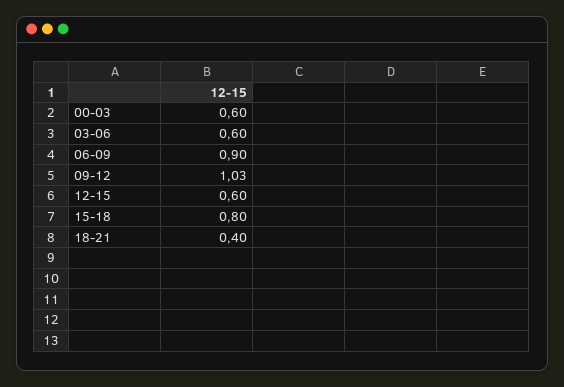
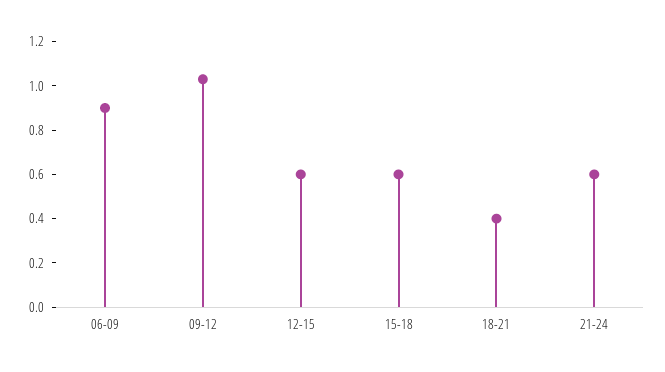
00-03: 0.6 -> none
03-06: 0.6 -> none
15-18: 0.8 -> 0.6
21-24: none -> 0.6

